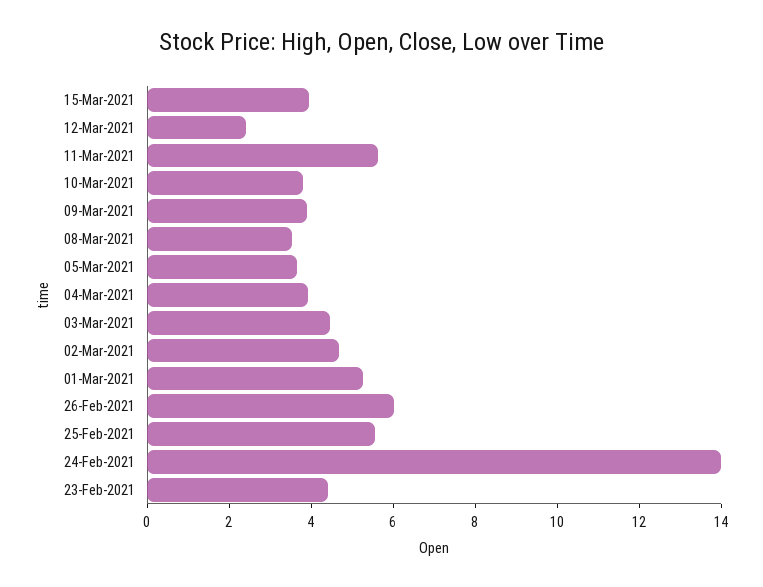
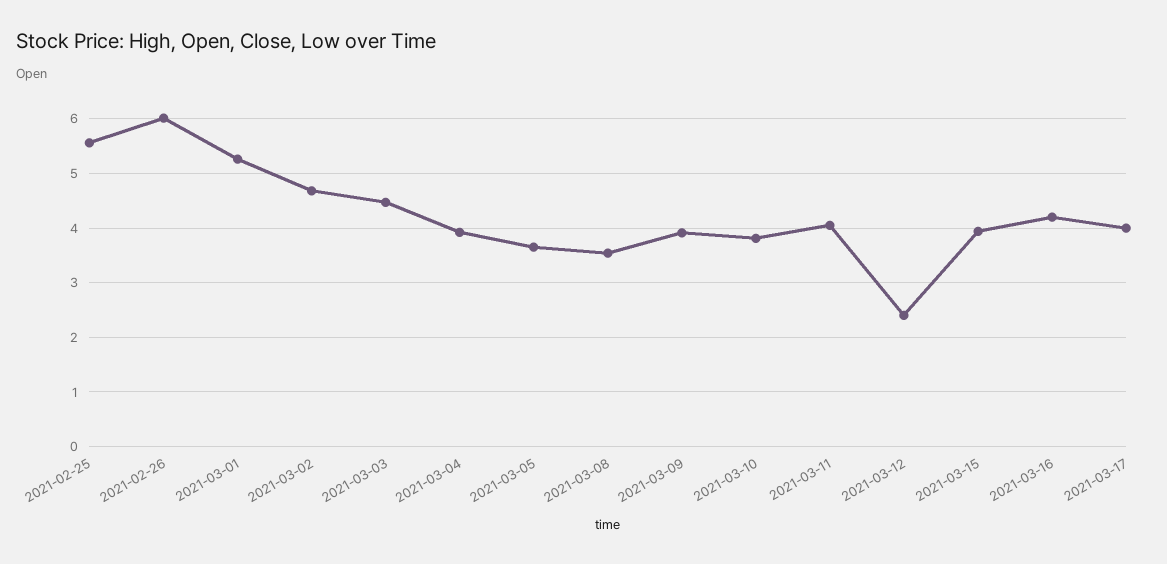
11-Mar-2021: 5.5 -> 4
24-Feb-2021: 14 -> none
23-Feb-2021: 4.5 -> none
2021-03-16: none -> 4.2
2021-03-17: none -> 4

